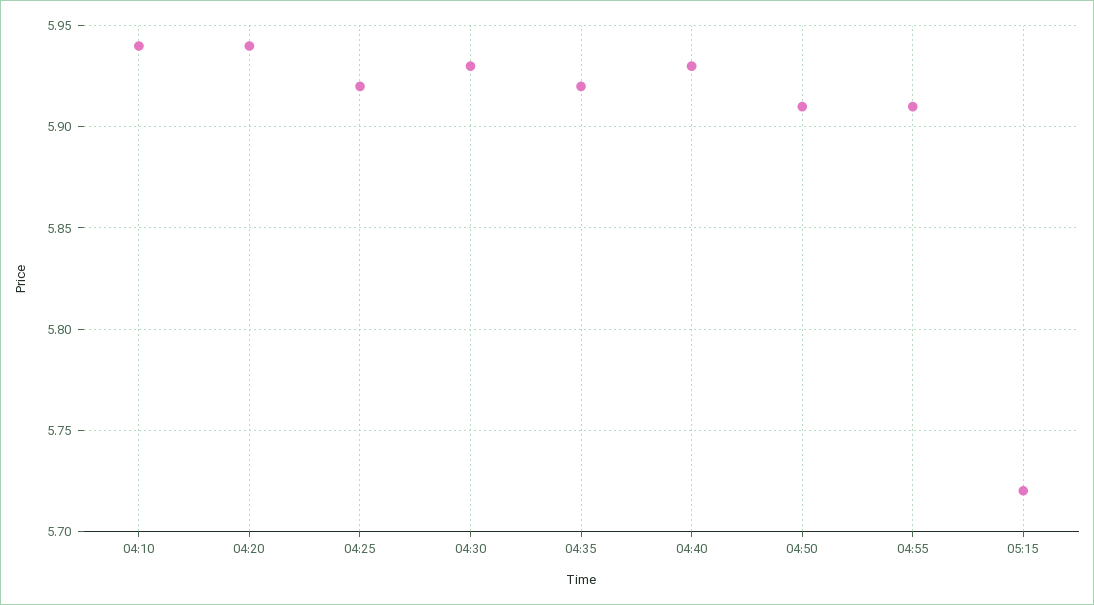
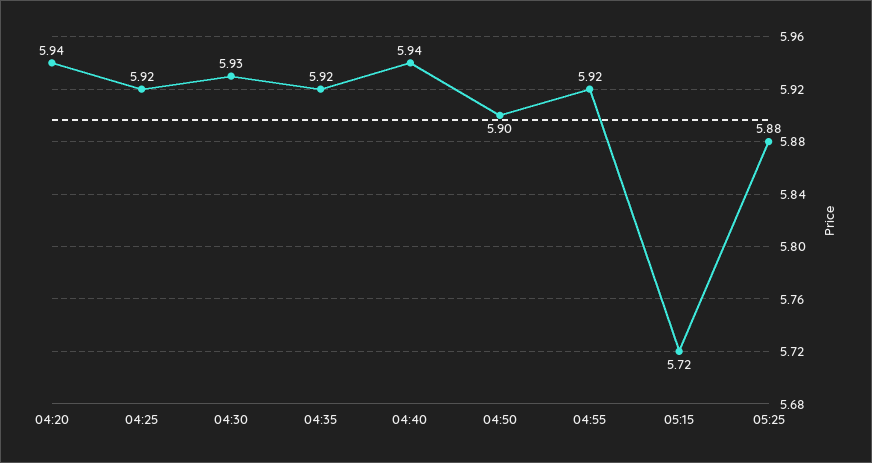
04:10: 5.94 -> none
04:40: 5.93 -> 5.94
04:50: 5.91 -> 5.9
04:55: 5.91 -> 5.92
05:25: none -> 5.88

